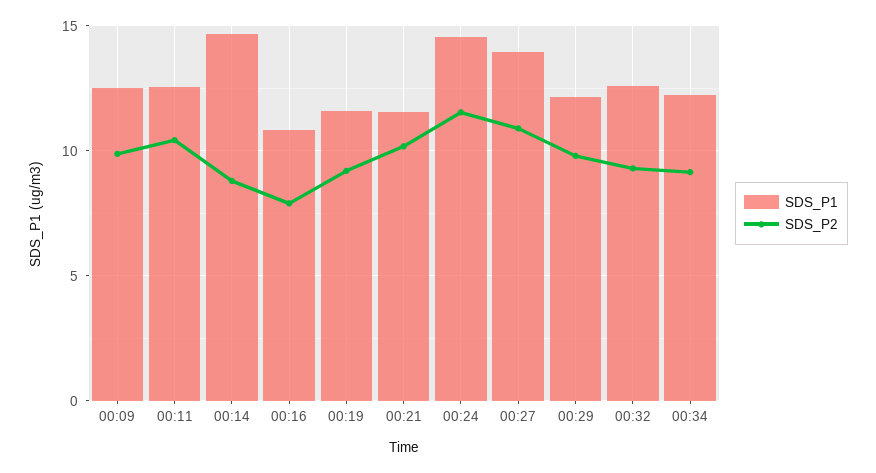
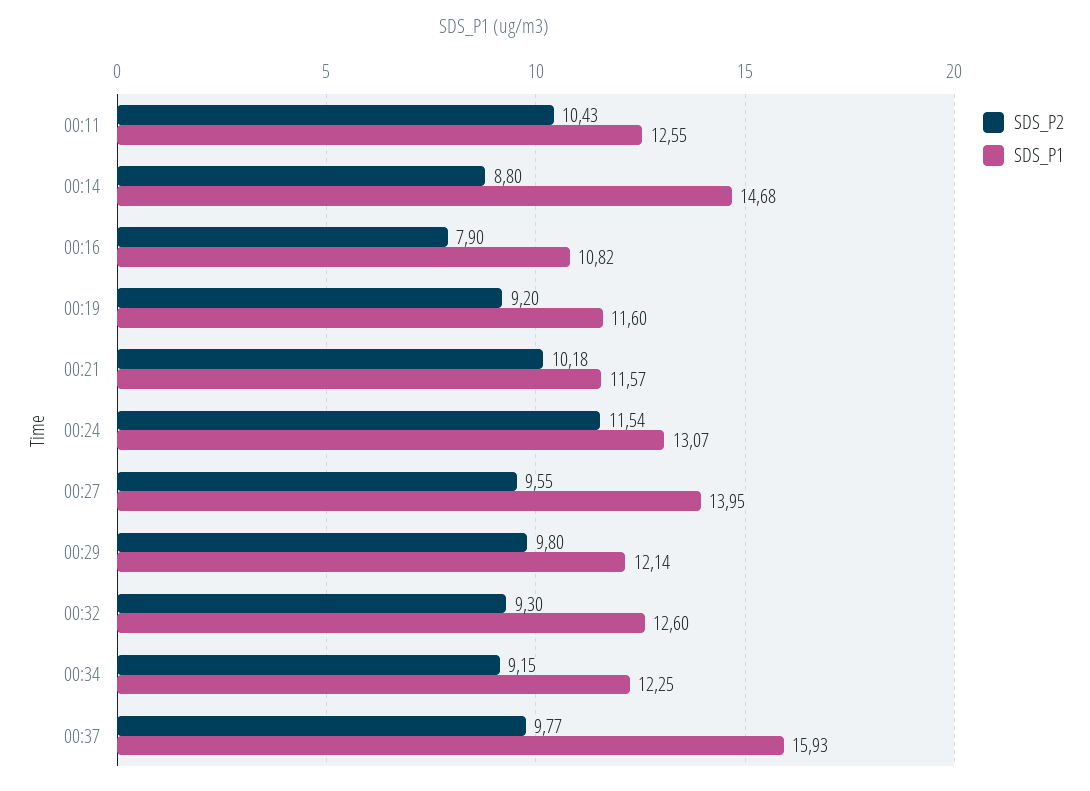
SDS_P1, 00:09: 12.5 -> none
SDS_P2, 00:09: 10 -> none
SDS_P1, 00:24: 14.5 -> 13.07
SDS_P2, 00:27: 11 -> 9.55
SDS_P2, 00:37: none -> 9.77
SDS_P1, 00:37: none -> 15.93

